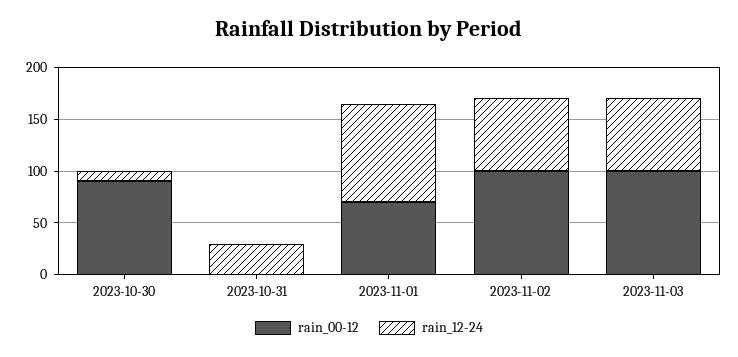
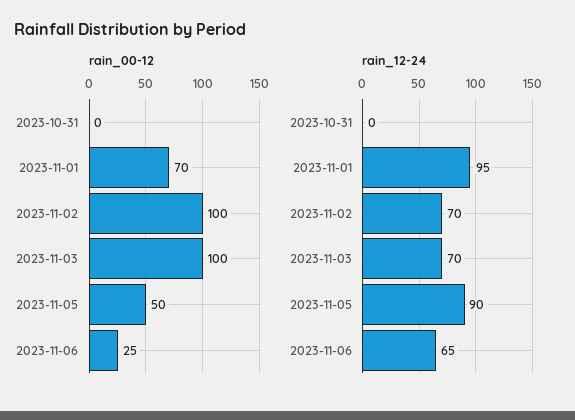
rain_00-12, 2023-10-30: 90 -> none
rain_12-24, 2023-10-30: 10 -> none
rain_12-24, 2023-10-31: 30 -> 0
rain_00-12, 2023-11-05: none -> 50
rain_00-12, 2023-11-06: none -> 25
rain_12-24, 2023-11-05: none -> 90
rain_12-24, 2023-11-06: none -> 65

